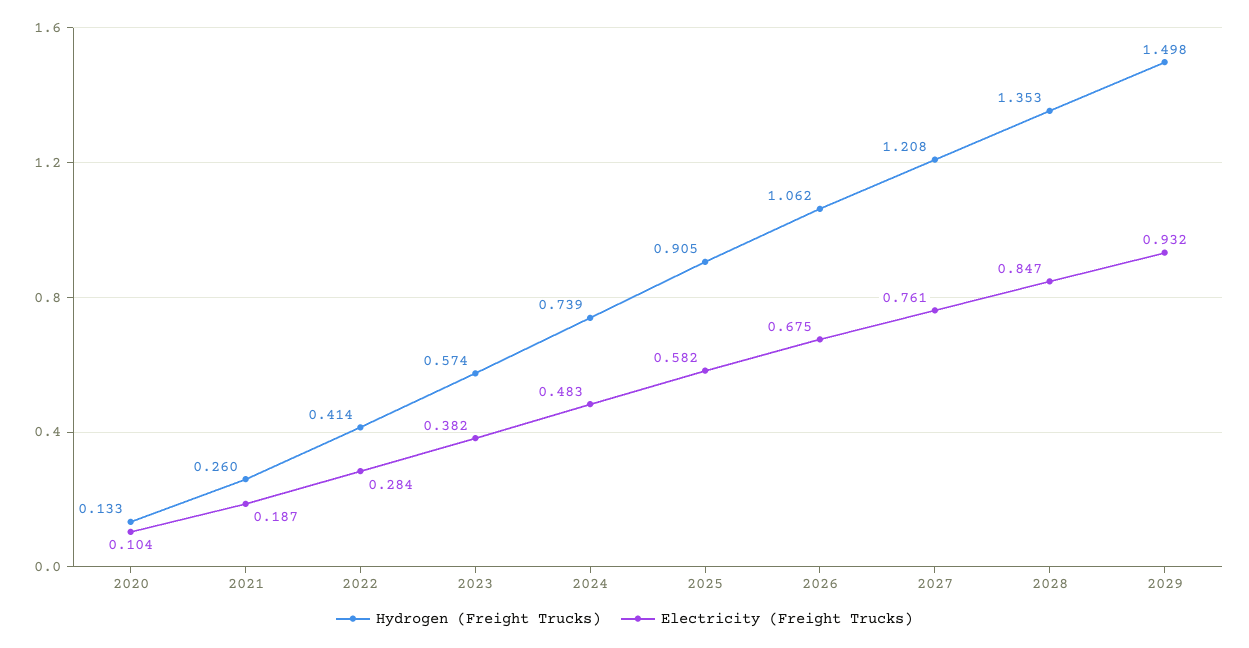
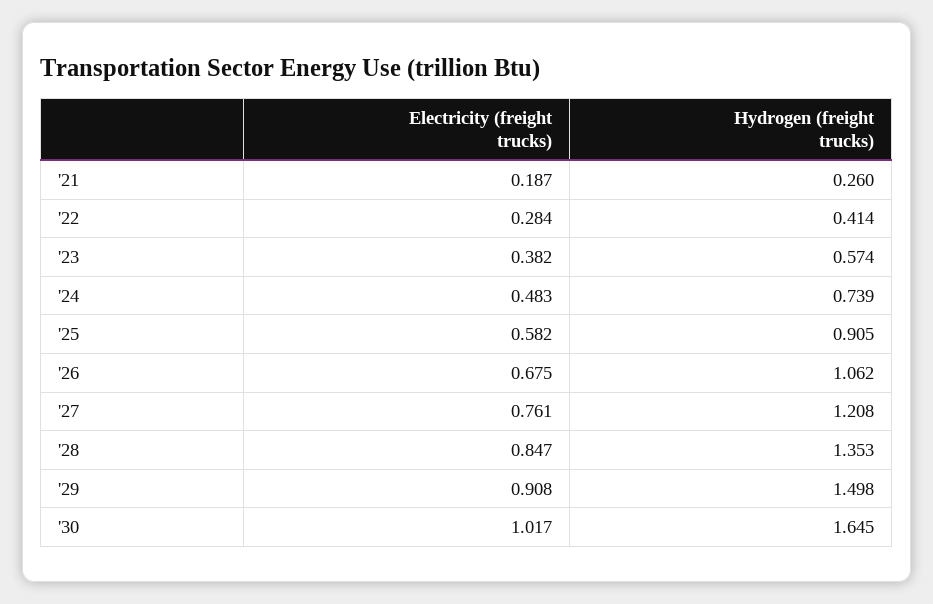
Hydrogen (Freight Trucks), 2020: 0.133 -> none
Electricity (Freight Trucks), 2020: 0.104 -> none
Electricity (Freight Trucks), 2029: 0.932 -> 0.908
Electricity (Freight Trucks), '30: none -> 1.017
Hydrogen (Freight Trucks), '30: none -> 1.645

